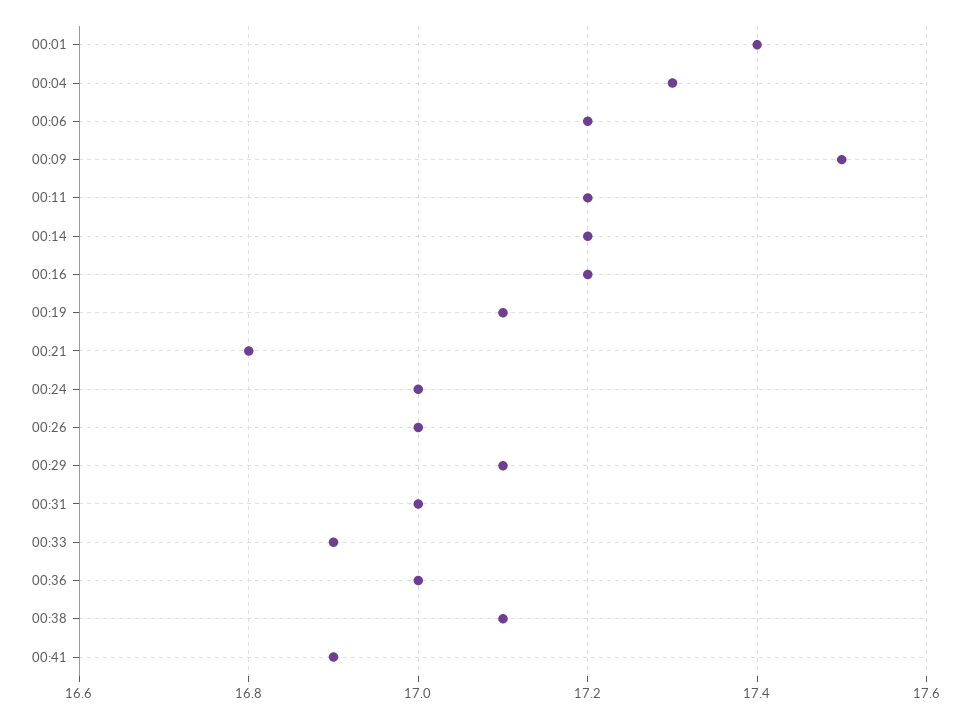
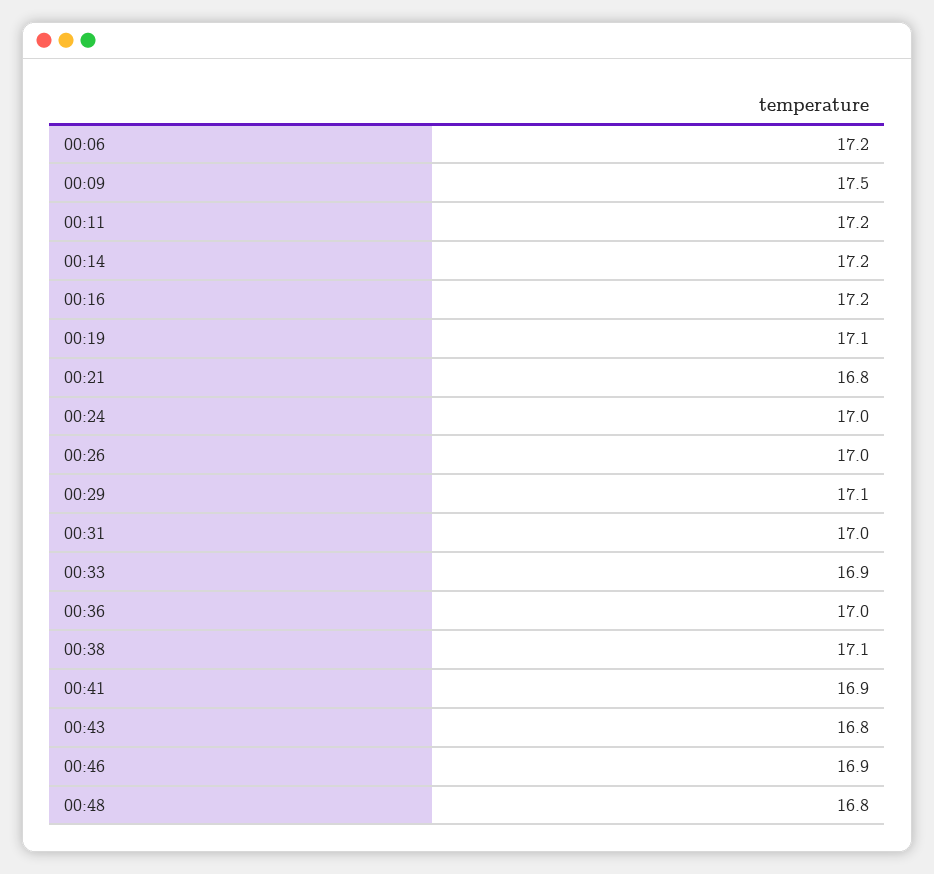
00:01: 17.4 -> none
00:04: 17.3 -> none
00:43: none -> 16.8
00:46: none -> 16.9
00:48: none -> 16.8

